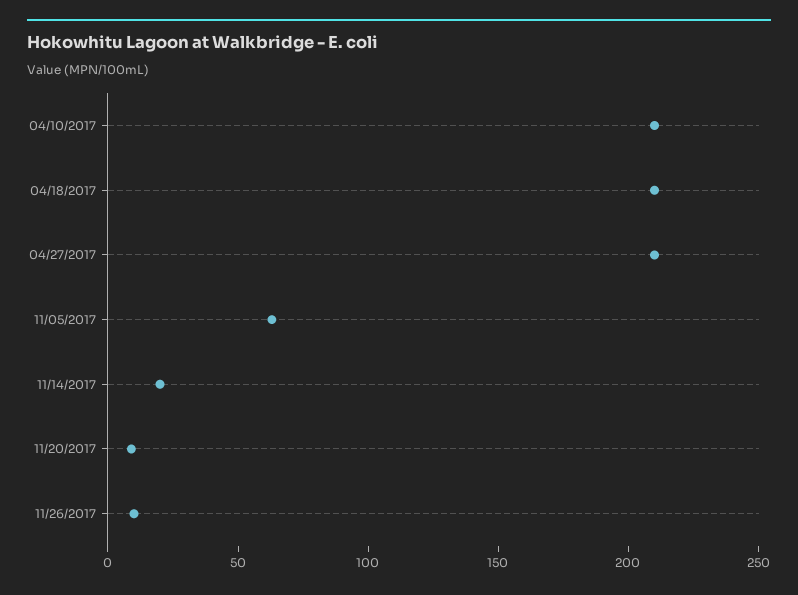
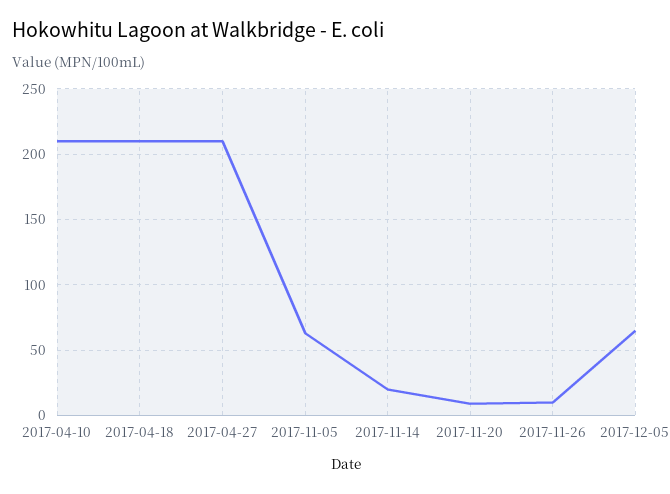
2017-12-05: none -> 65

